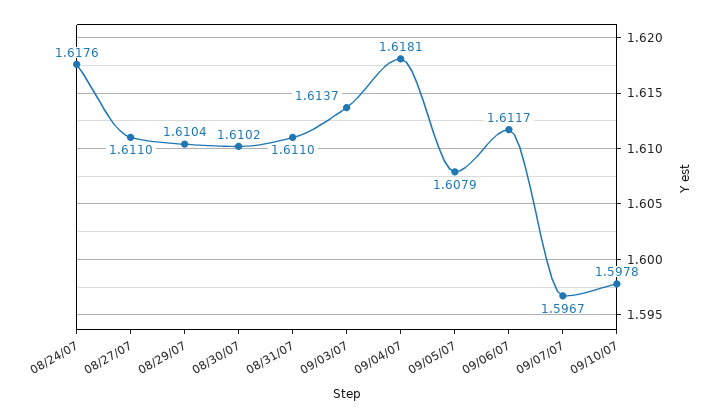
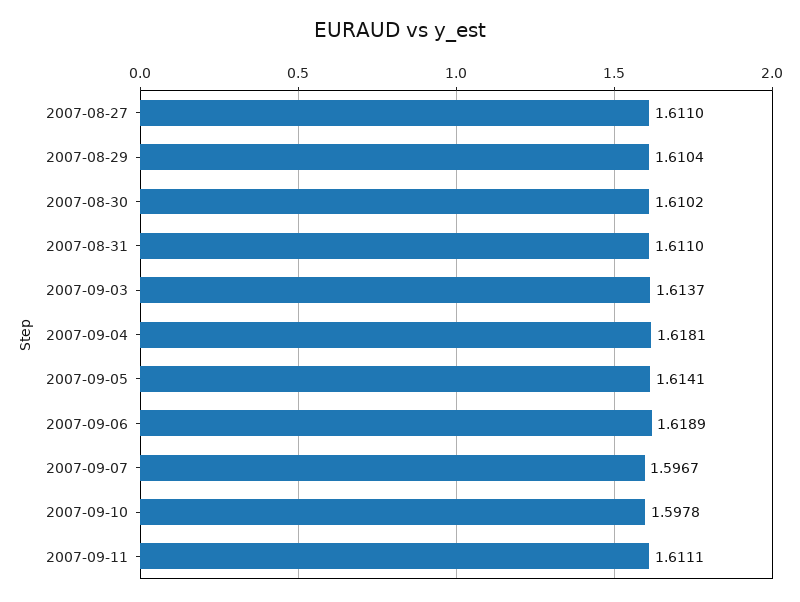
08/24/07: 1.6176 -> none
09/05/07: 1.6079 -> 1.6141
09/06/07: 1.6117 -> 1.6189
2007-09-11: none -> 1.6111

